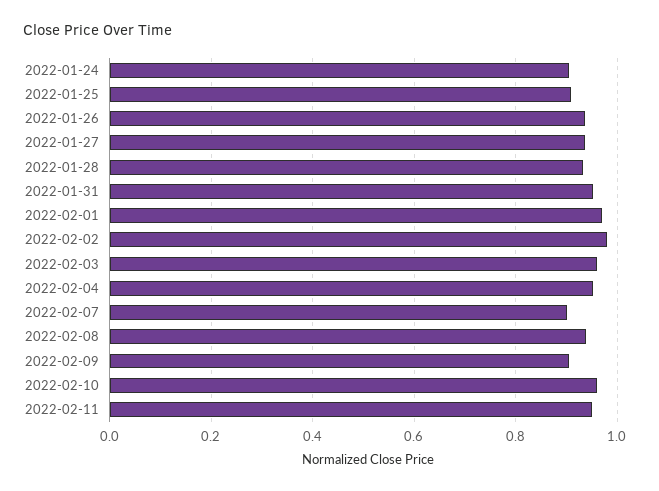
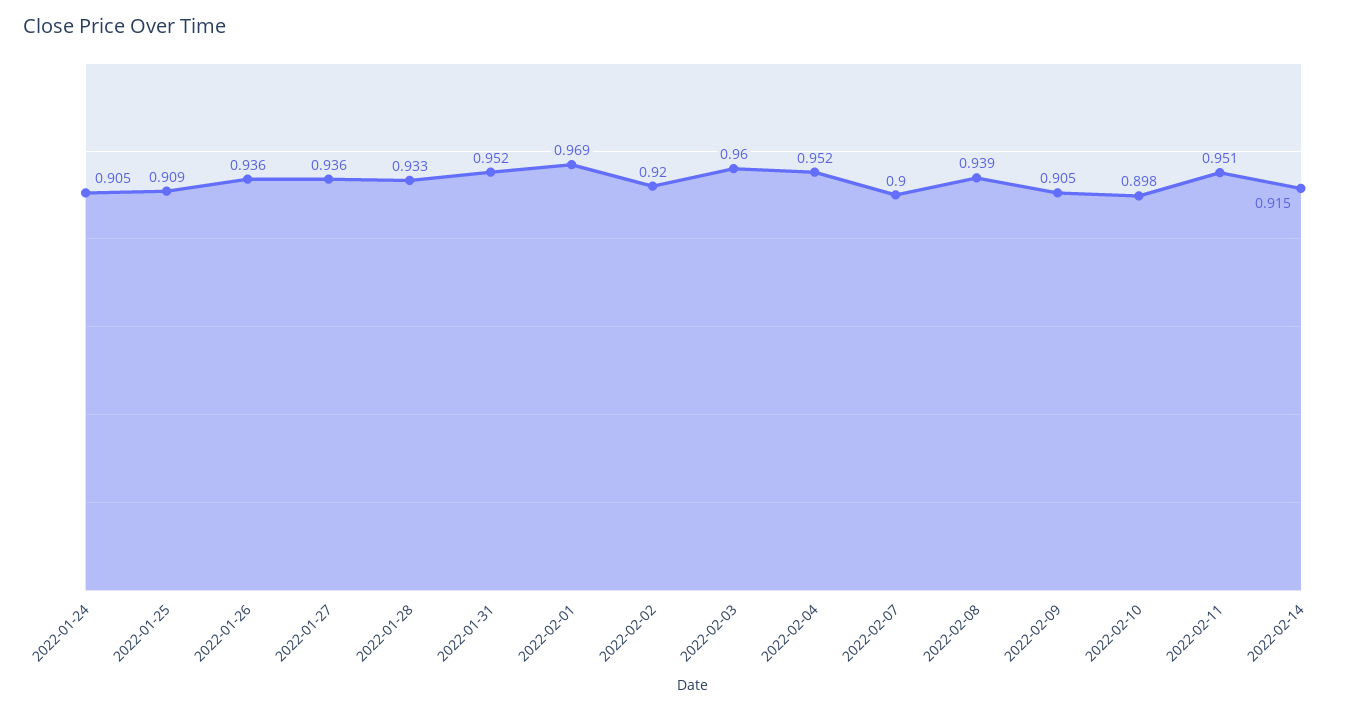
2022-02-02: 0.98 -> 0.92
2022-02-10: 0.96 -> 0.898
2022-02-14: none -> 0.915

